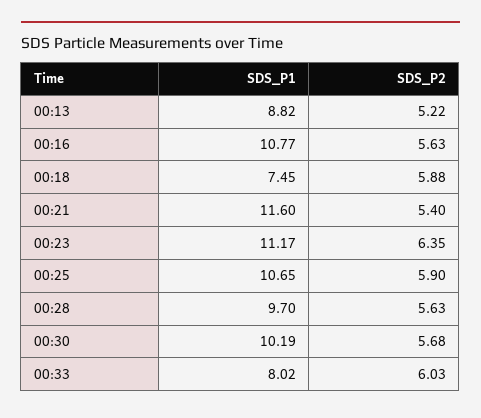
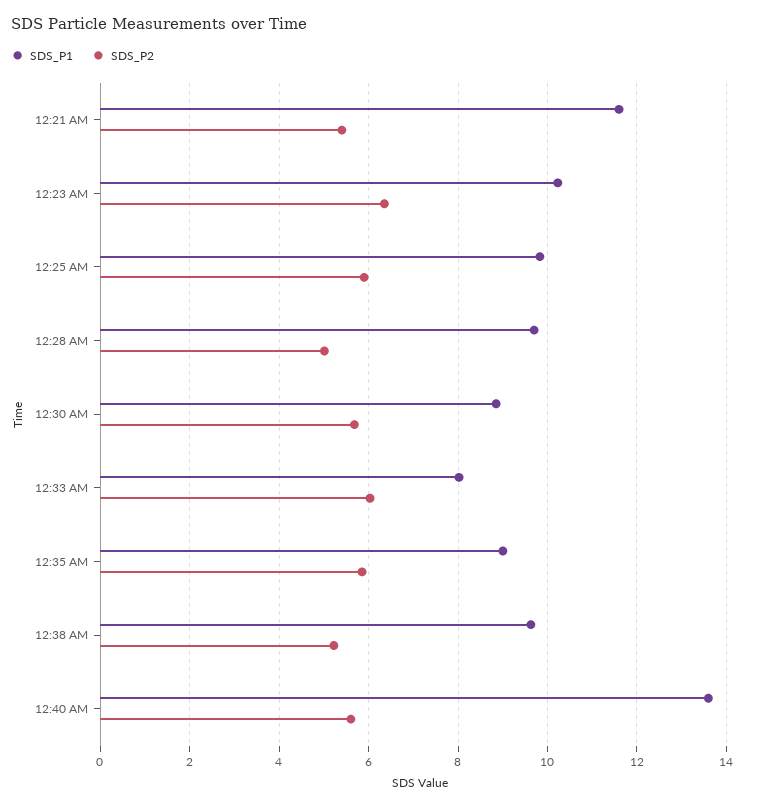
SDS_P1, 00:13: 8.82 -> none
SDS_P2, 00:13: 5.22 -> none
SDS_P1, 00:16: 10.77 -> none
SDS_P2, 00:16: 5.63 -> none
SDS_P1, 00:18: 7.45 -> none
SDS_P2, 00:18: 5.88 -> none
SDS_P1, 00:23: 11.17 -> 10.2
SDS_P1, 00:25: 10.65 -> 9.8
SDS_P2, 00:28: 5.63 -> 5
SDS_P1, 00:30: 10.19 -> 8.8
SDS_P1, 12:35 AM: none -> 9
SDS_P2, 12:35 AM: none -> 5.8
SDS_P1, 12:38 AM: none -> 9.6
SDS_P2, 12:38 AM: none -> 5.2
SDS_P1, 12:40 AM: none -> 13.6
SDS_P2, 12:40 AM: none -> 5.6

